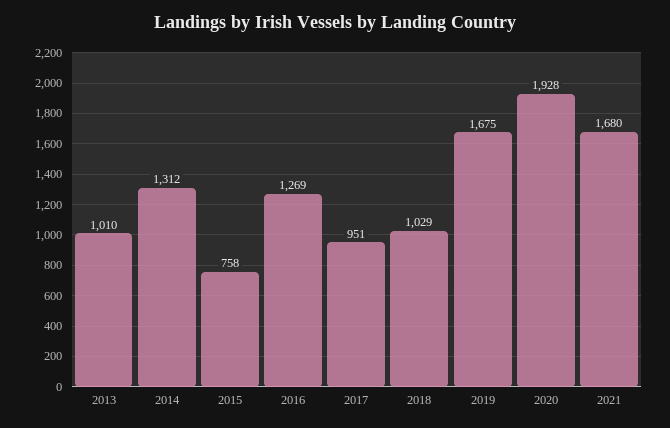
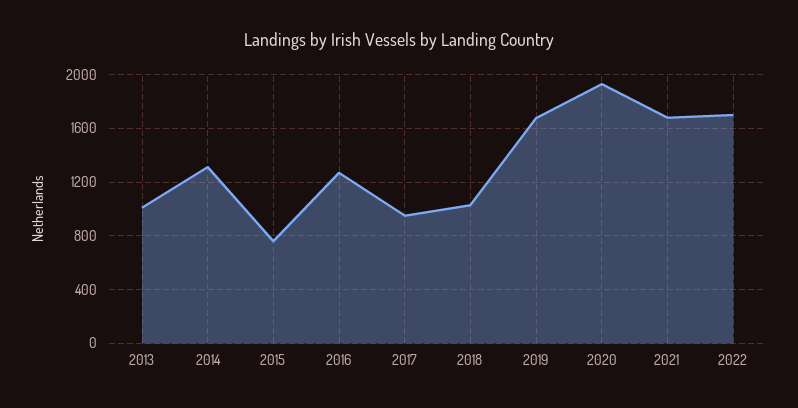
2022: none -> 1700

